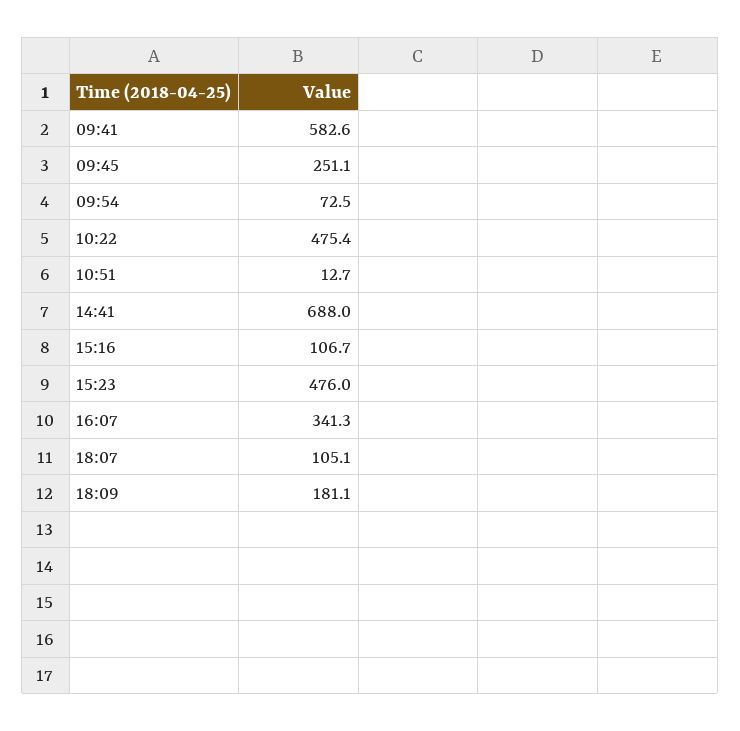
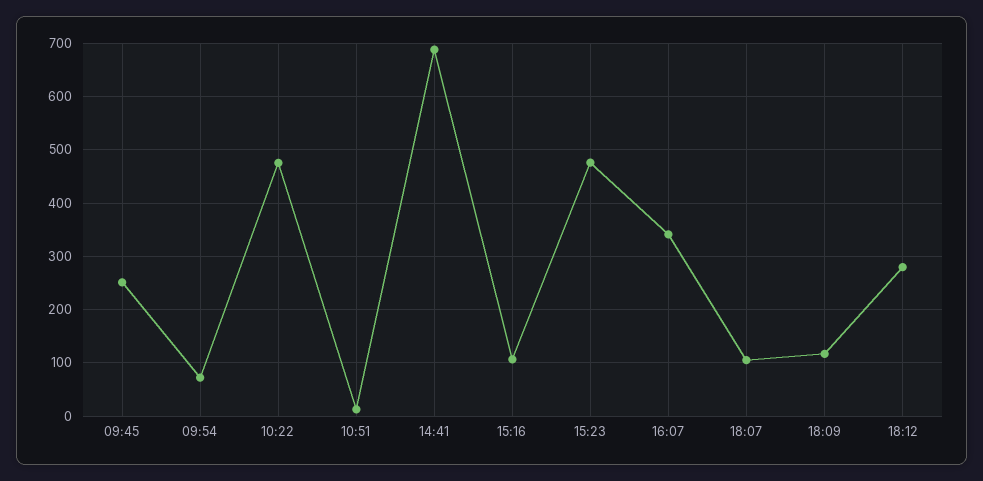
09:41: 582.6 -> none
18:09: 181.1 -> 120
18:12: none -> 280

